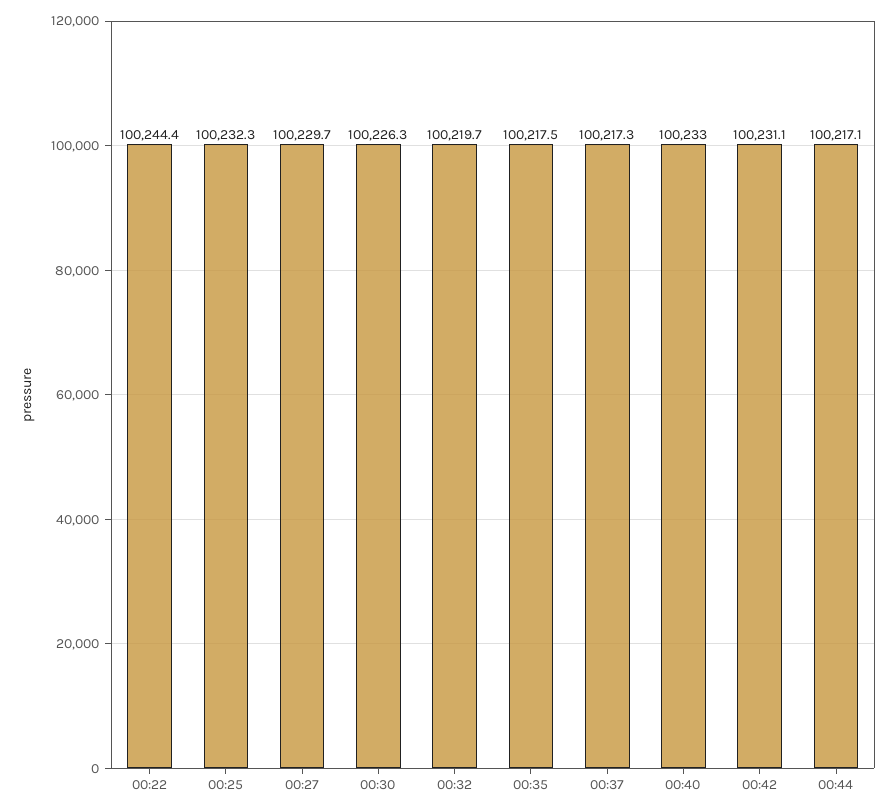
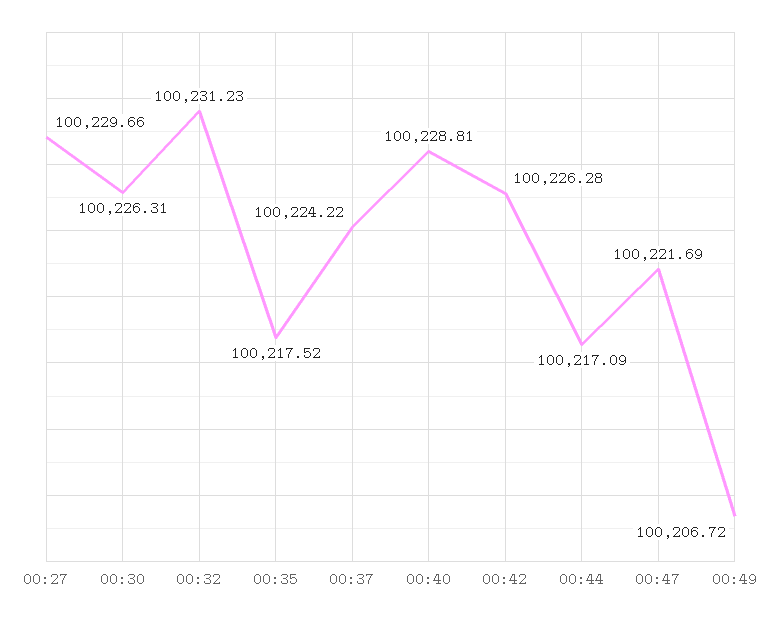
00:22: 100244.4 -> none
00:25: 100232.3 -> none
00:32: 100219.7 -> 100231.23
00:37: 100217.3 -> 100224.22
00:40: 100233 -> 100228.81
00:42: 100231.1 -> 100226.28
00:47: none -> 100221.69
00:49: none -> 100206.72

